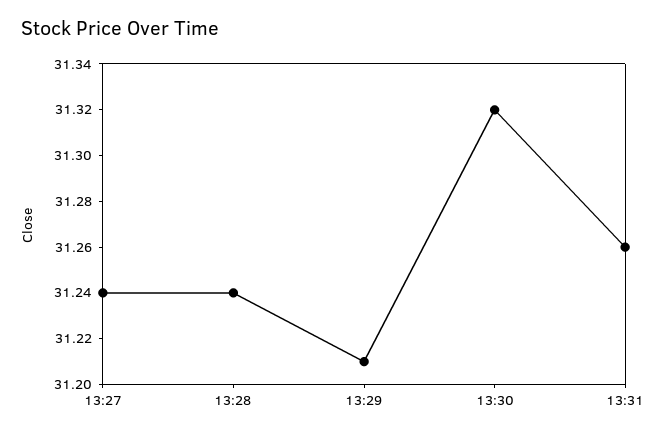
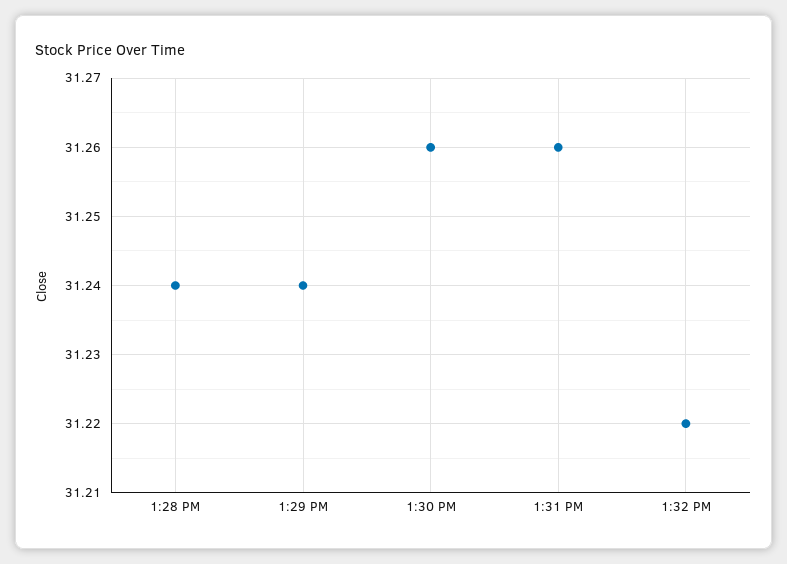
13:27: 31.24 -> none
13:29: 31.21 -> 31.24
13:30: 31.32 -> 31.26
1:32 PM: none -> 31.22

